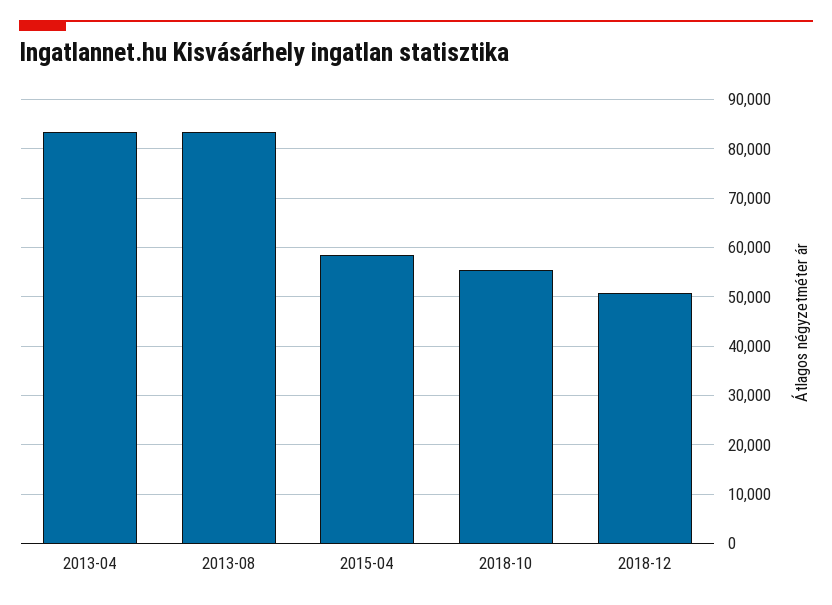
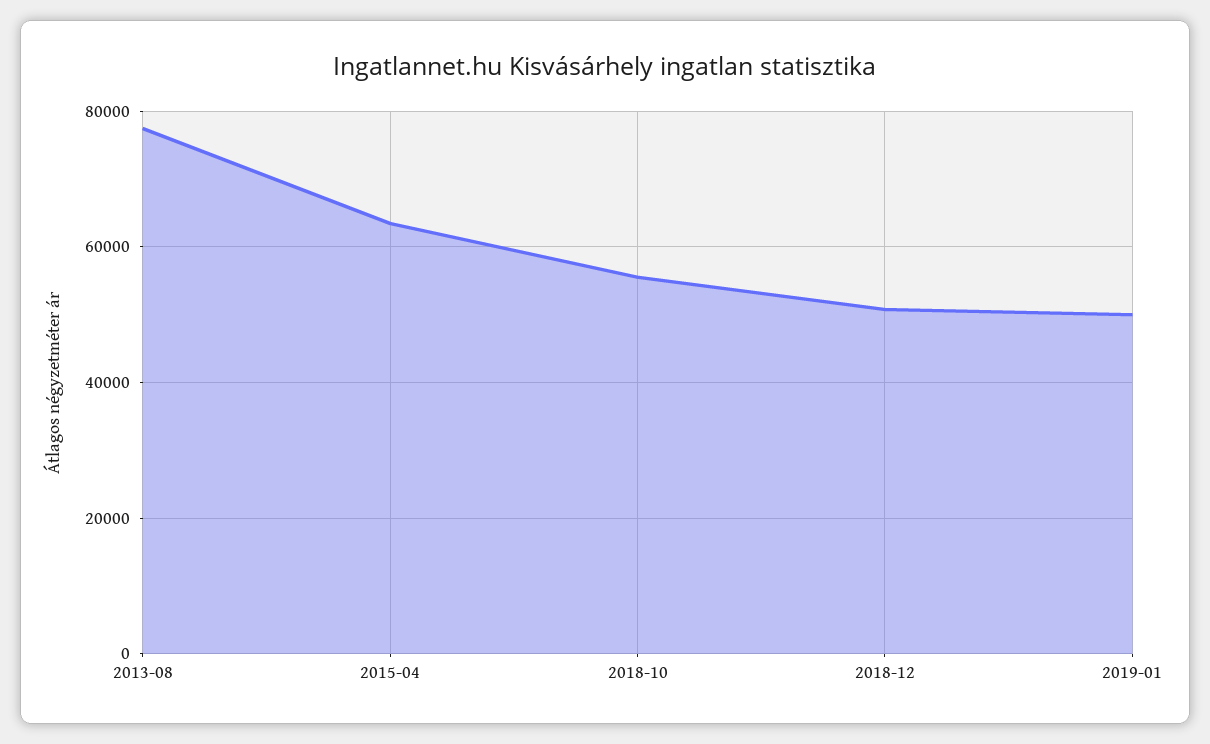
2013-04: 84000 -> none
2013-08: 84000 -> 78000
2015-04: 58000 -> 64000
2019-01: none -> 50000

